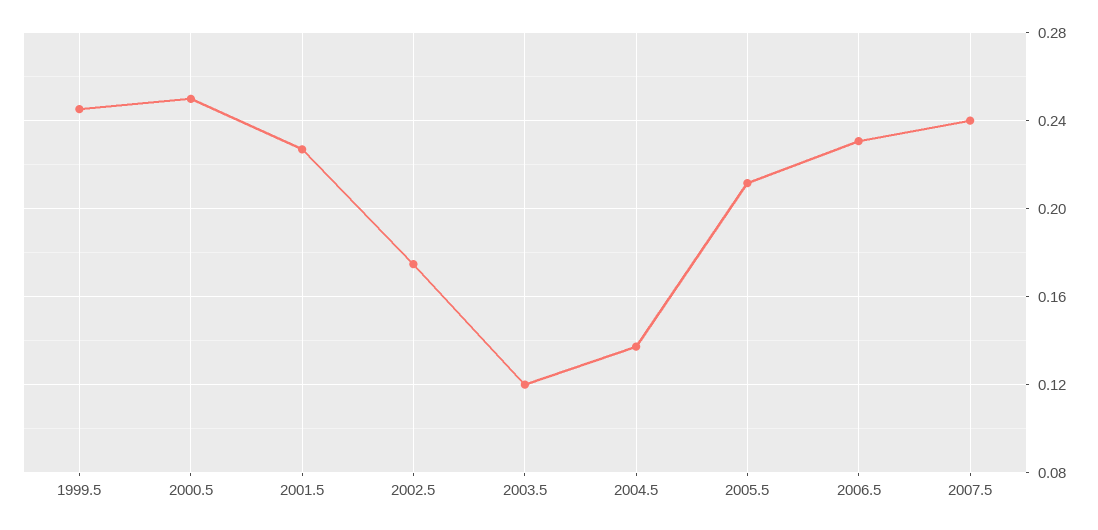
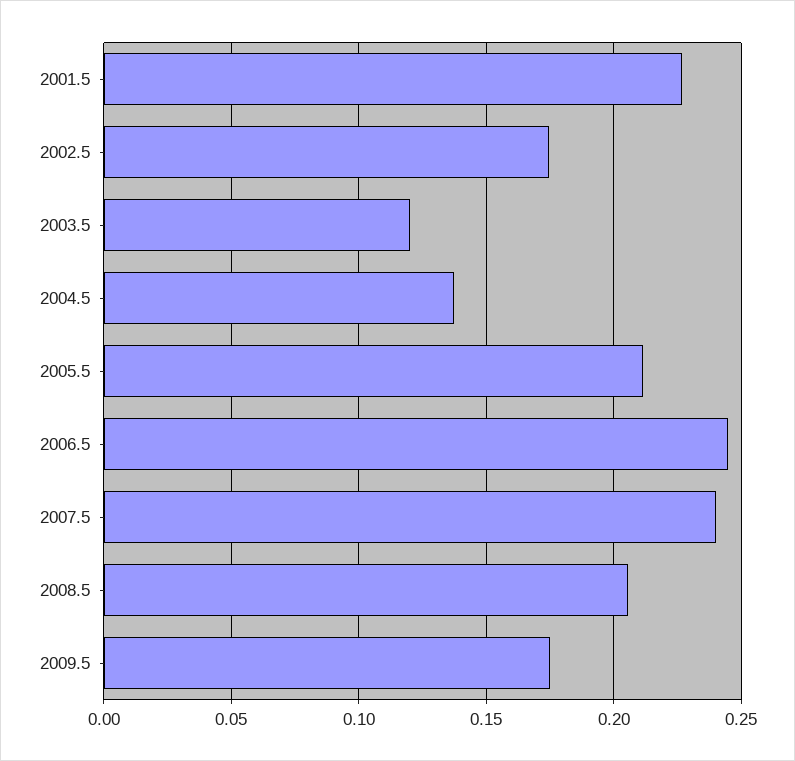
1999.5: 0.245 -> none
2000.5: 0.25 -> none
2006.5: 0.23 -> 0.245
2008.5: none -> 0.205
2009.5: none -> 0.175

